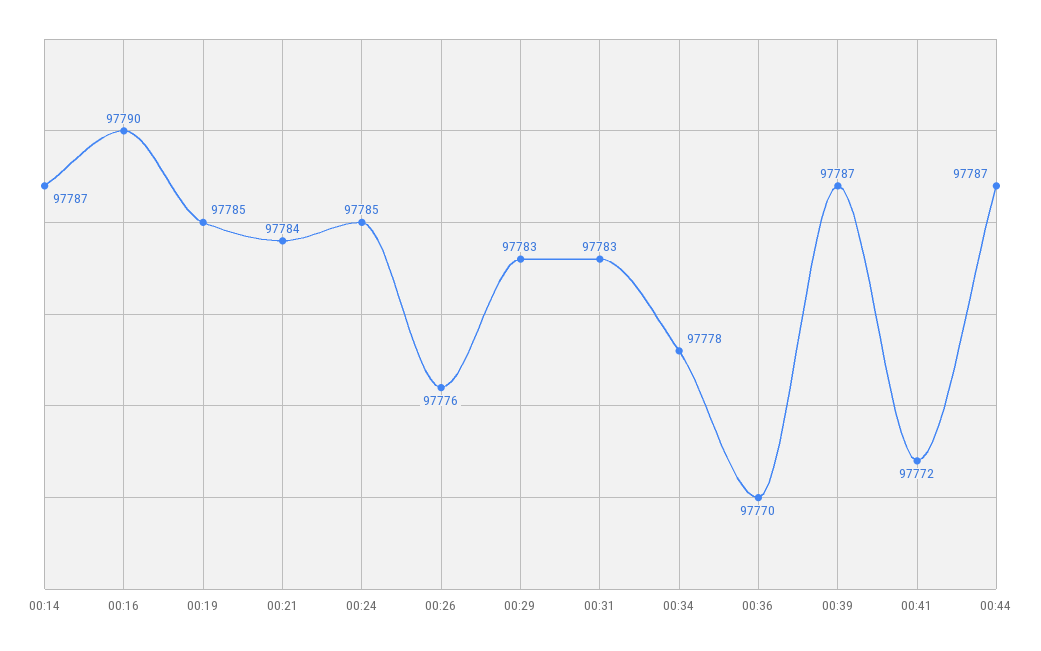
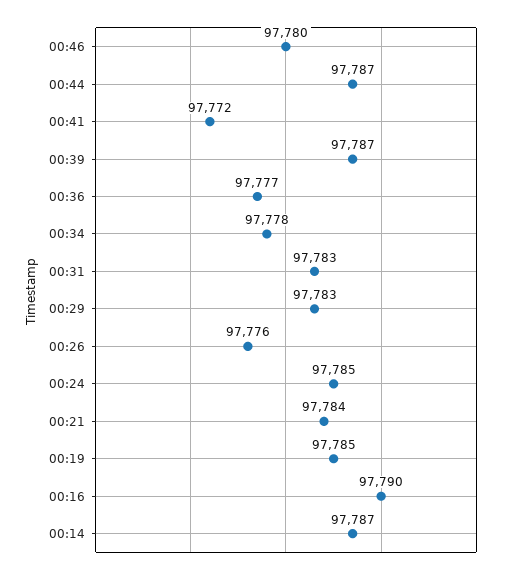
00:36: 97770 -> 97777
00:46: none -> 97780

